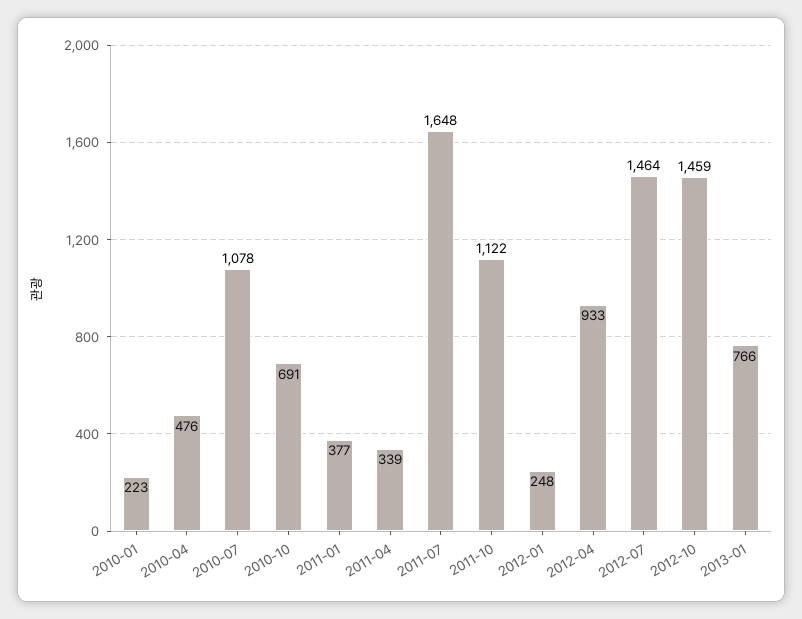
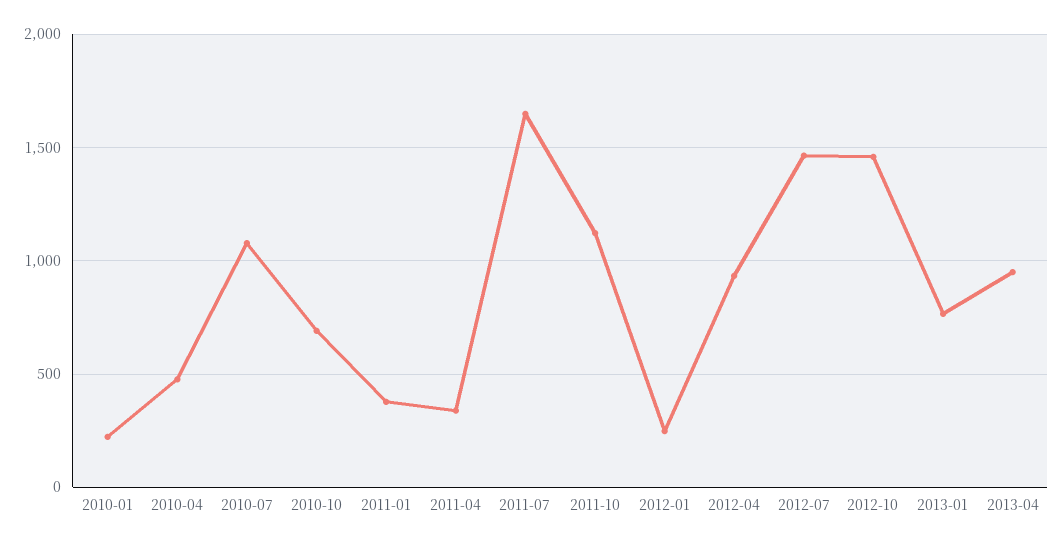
2013-04: none -> 950

